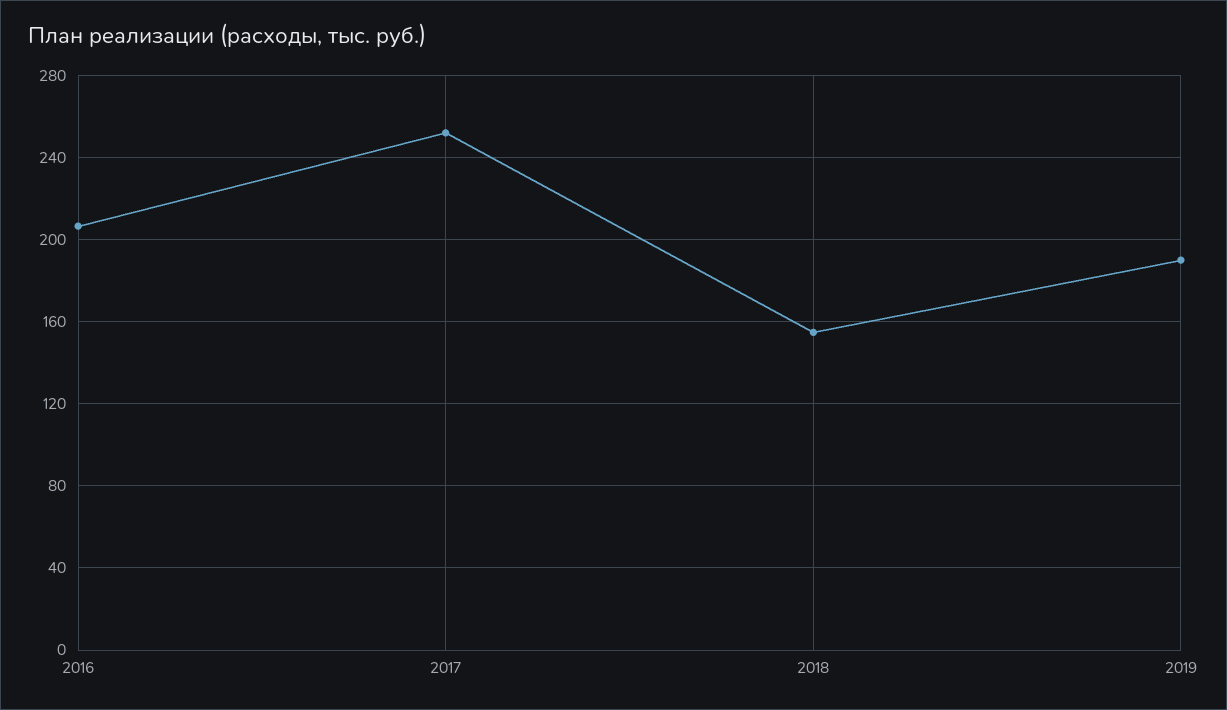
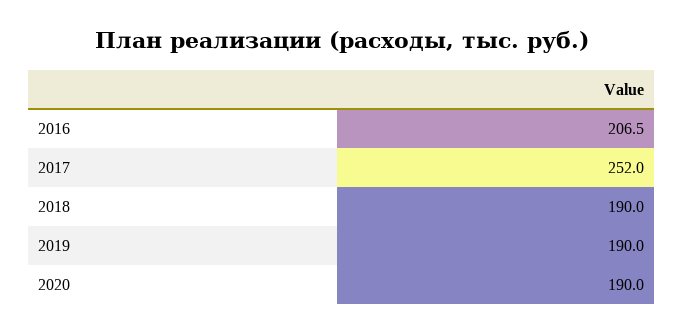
2018: 155 -> 190
2020: none -> 190

